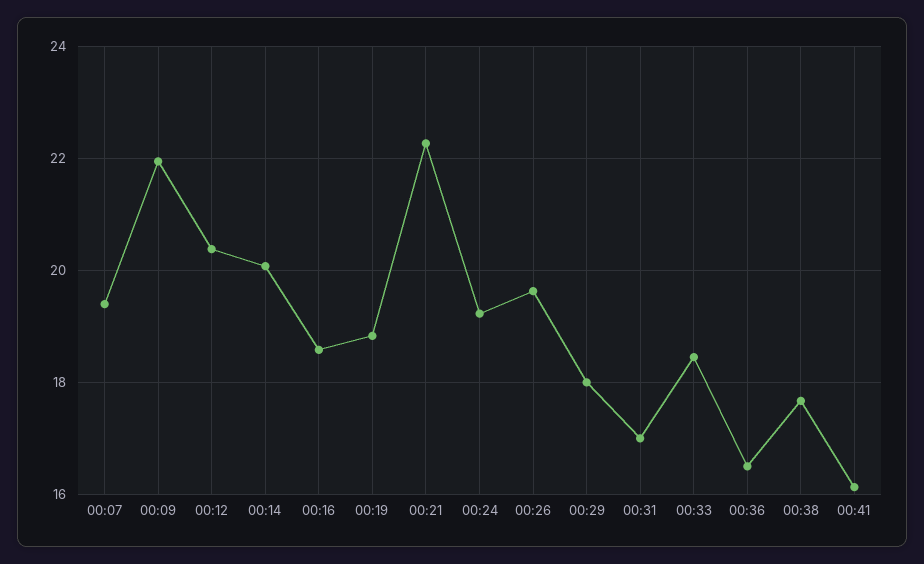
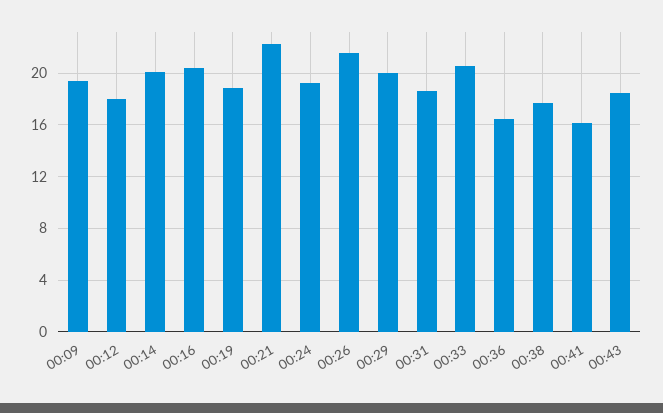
00:07: 19.4 -> none
00:09: 22 -> 19.5
00:12: 20.4 -> 18
00:16: 18.6 -> 20.5
00:26: 19.6 -> 21.5
00:29: 18 -> 20
00:31: 17 -> 18.5
00:33: 18.4 -> 20.5
00:43: none -> 18.5

